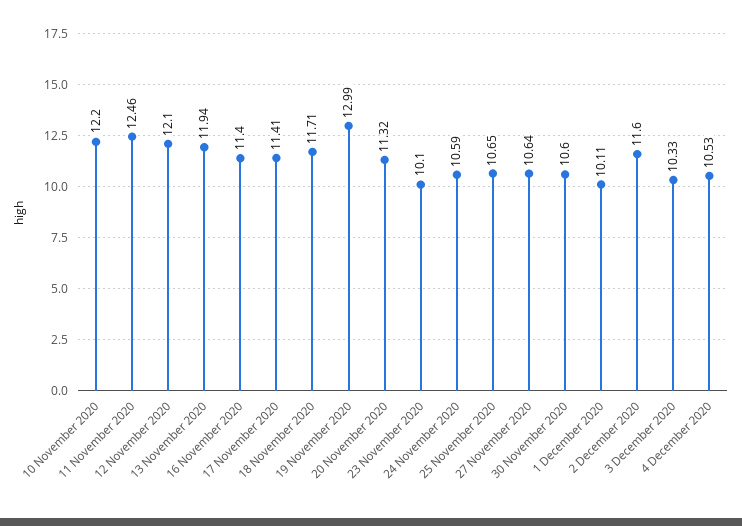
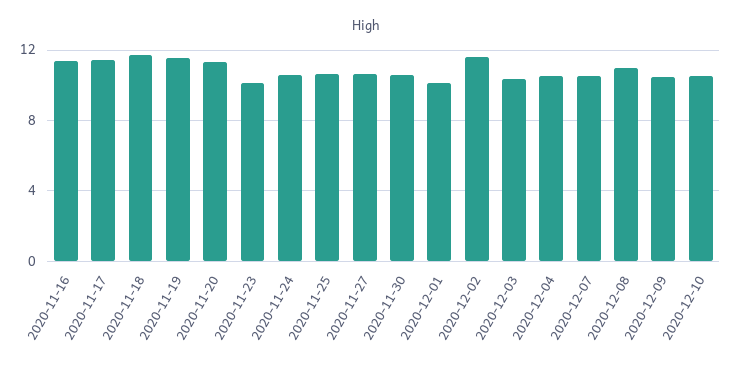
10 November 2020: 12.2 -> none
11 November 2020: 12.46 -> none
12 November 2020: 12.1 -> none
13 November 2020: 11.94 -> none
19 November 2020: 12.99 -> 11.5
2020-12-07: none -> 10.5
2020-12-08: none -> 11
2020-12-09: none -> 10.5
2020-12-10: none -> 10.5

